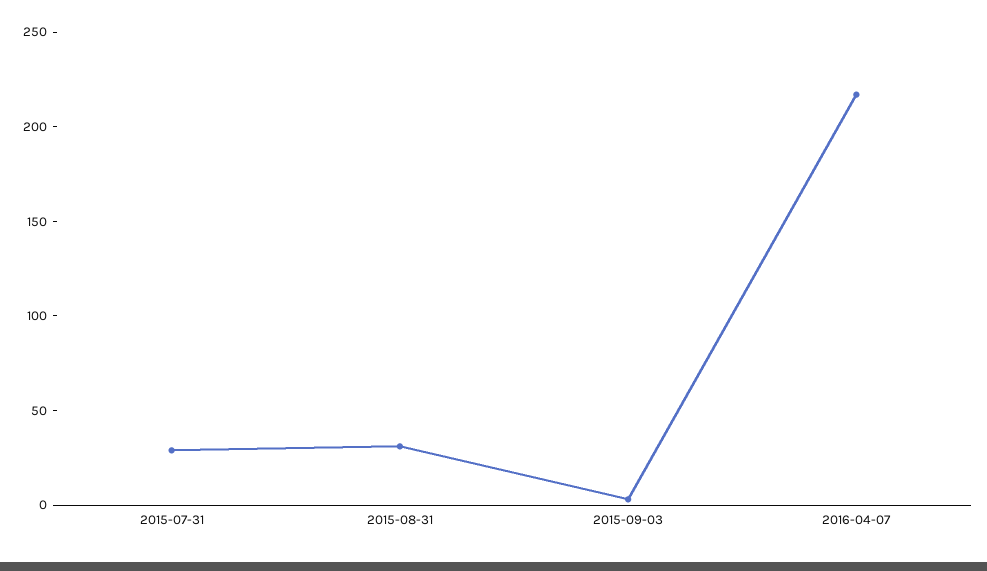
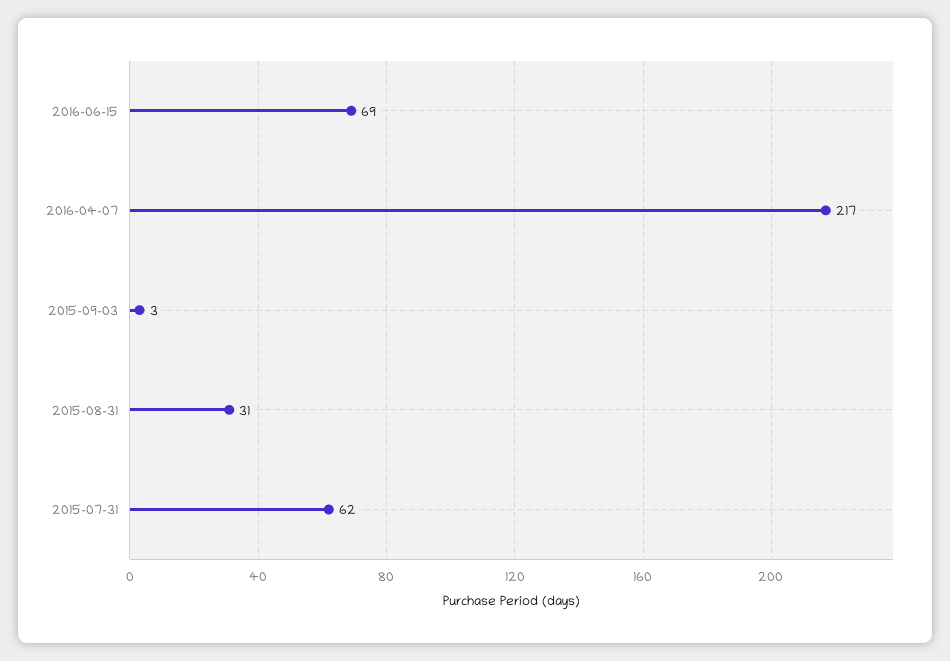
2015-07-31: 30 -> 62
2016-06-15: none -> 69

